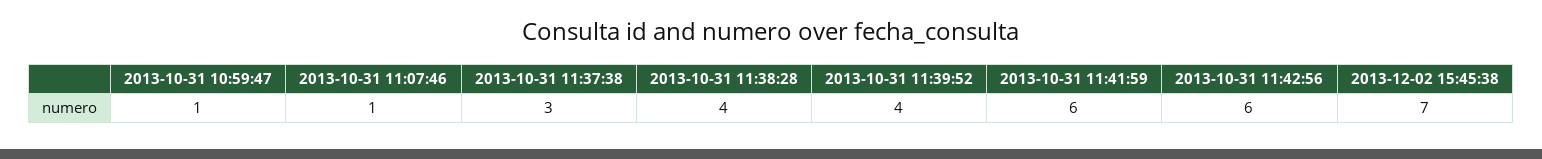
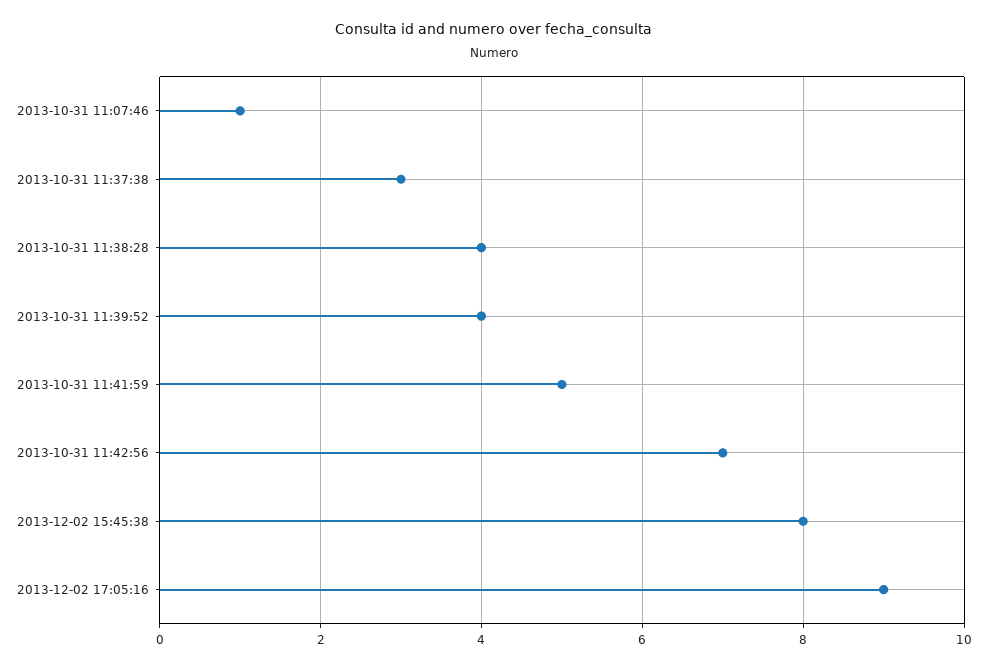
2013-10-31 10:59:47: 1 -> none
2013-10-31 11:41:59: 6 -> 5
2013-10-31 11:42:56: 6 -> 7
2013-12-02 15:45:38: 7 -> 8
2013-12-02 17:05:16: none -> 9

